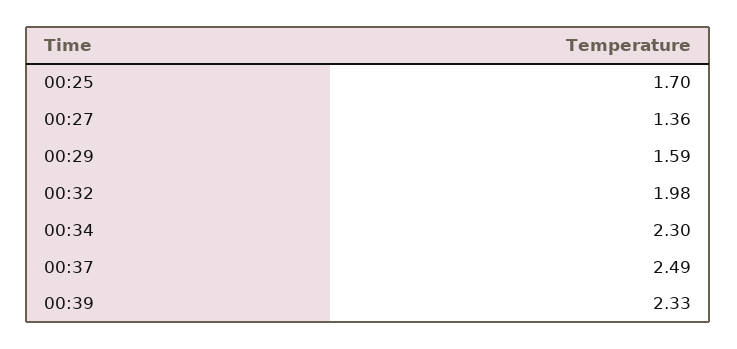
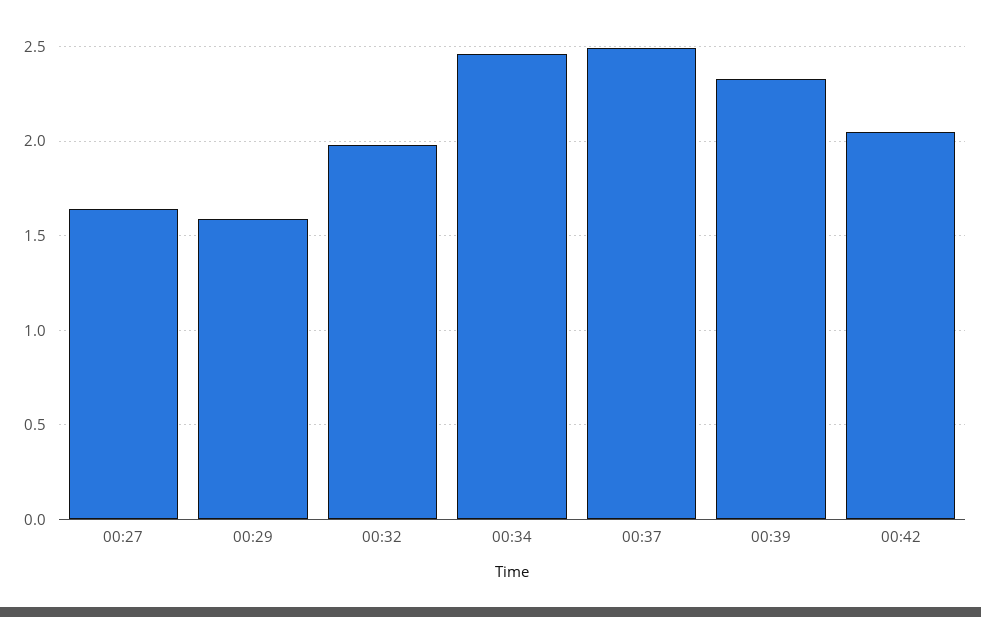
00:25: 1.7 -> none
00:27: 1.36 -> 1.65
00:34: 2.3 -> 2.45
00:42: none -> 2.05

